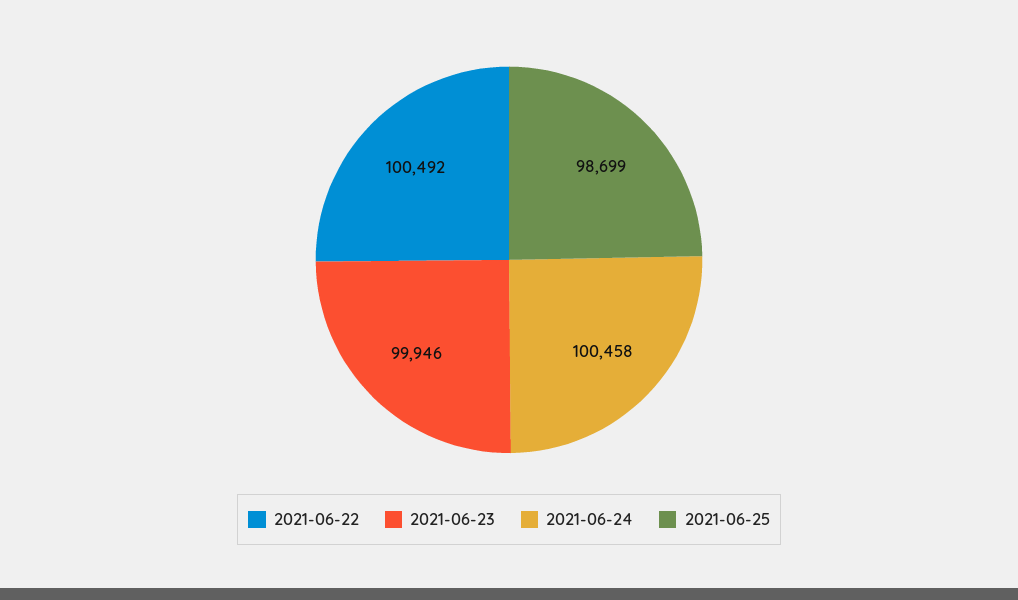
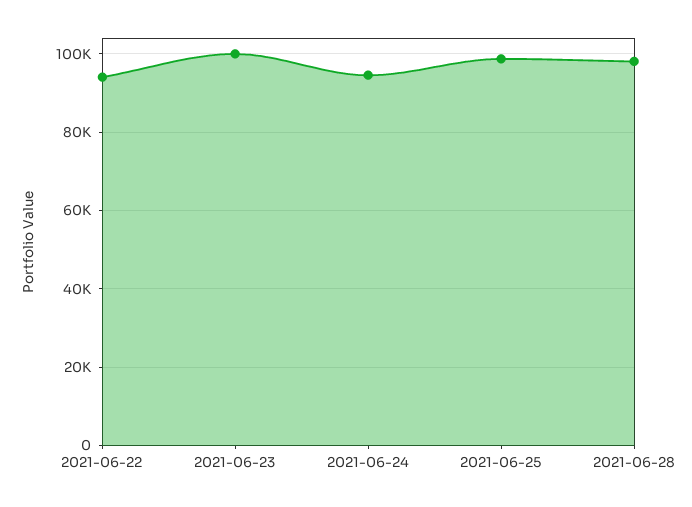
2021-06-22: 100492 -> 94000
2021-06-24: 100458 -> 94000
2021-06-28: none -> 98000

